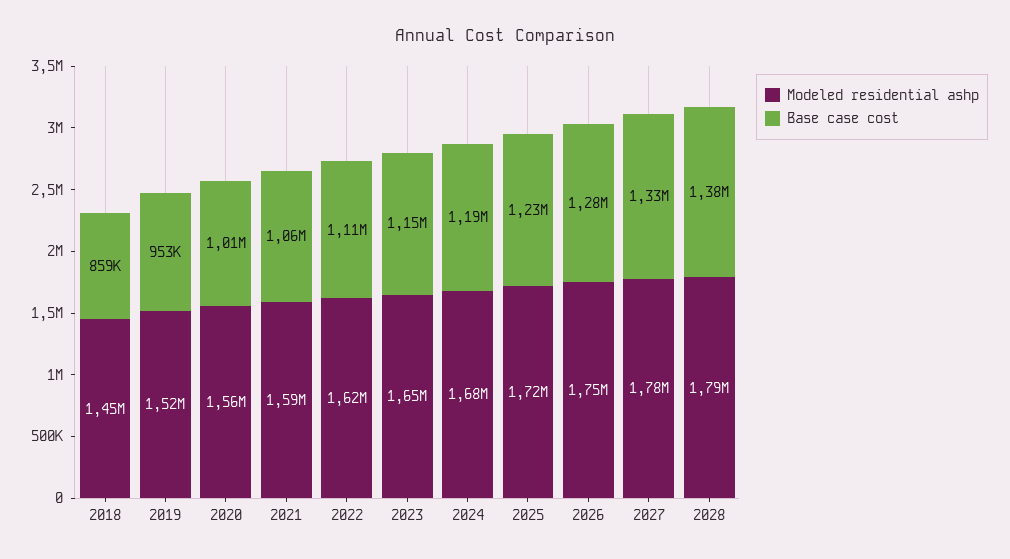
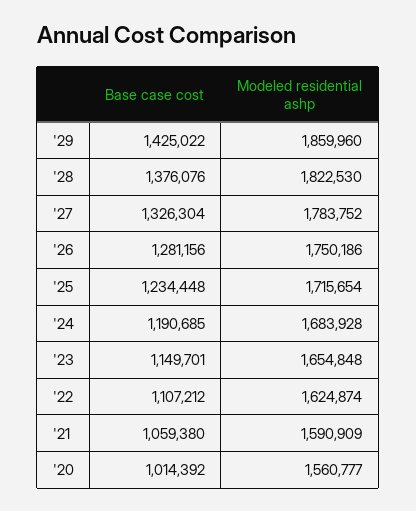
Modeled residential ashp, 2018: 1450000 -> none
Base case cost, 2018: 859000 -> none
Modeled residential ashp, 2019: 1520000 -> none
Base case cost, 2019: 953000 -> none
Modeled residential ashp, 2028: 1790000 -> 1822530
Base case cost, '29: none -> 1425022
Modeled residential ashp, '29: none -> 1859960

